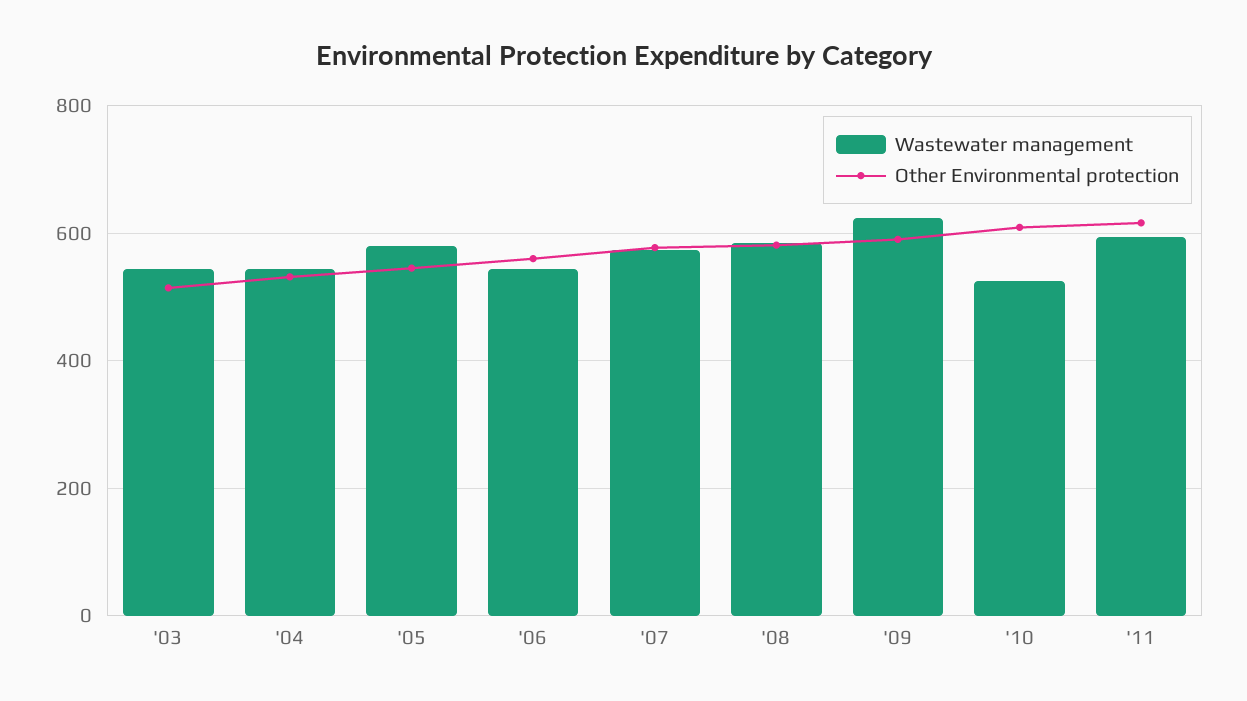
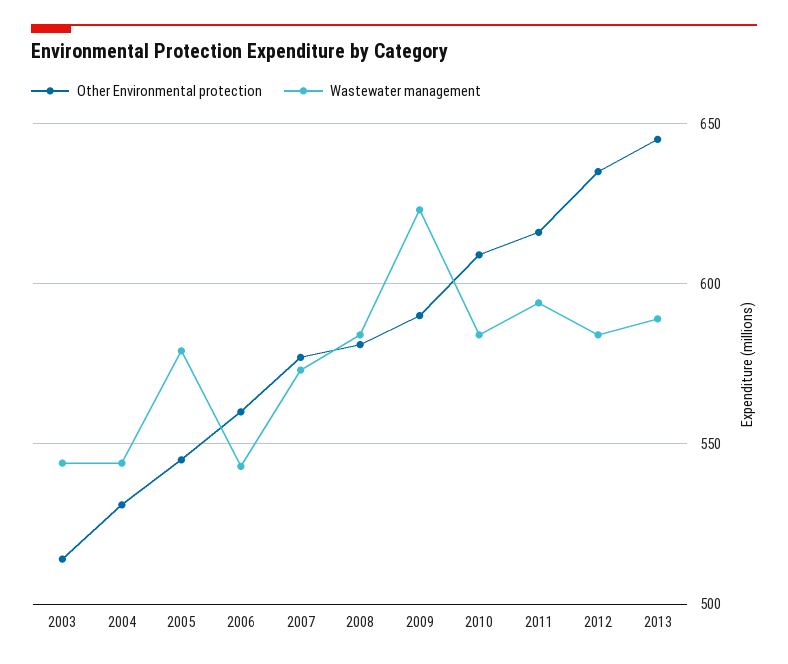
Wastewater management, '10: 520 -> 585
Other Environmental protection, 2012: none -> 635
Wastewater management, 2012: none -> 585
Other Environmental protection, 2013: none -> 645
Wastewater management, 2013: none -> 590

